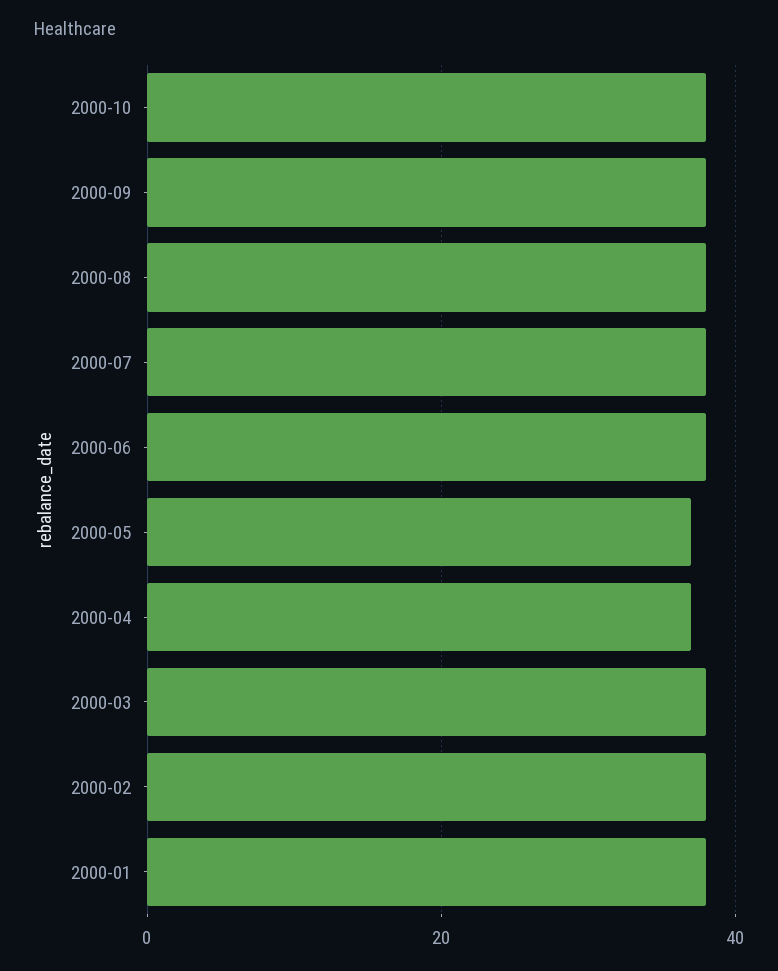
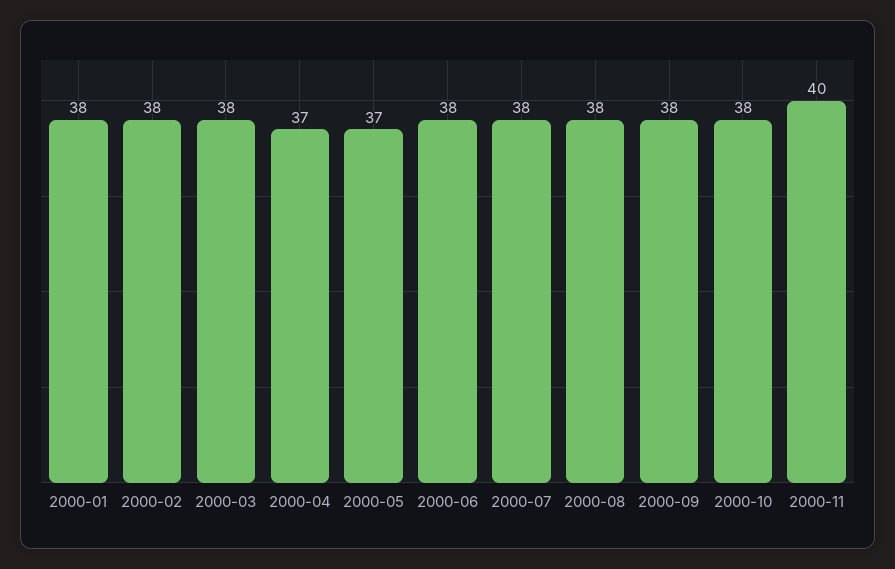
2000-11: none -> 40

